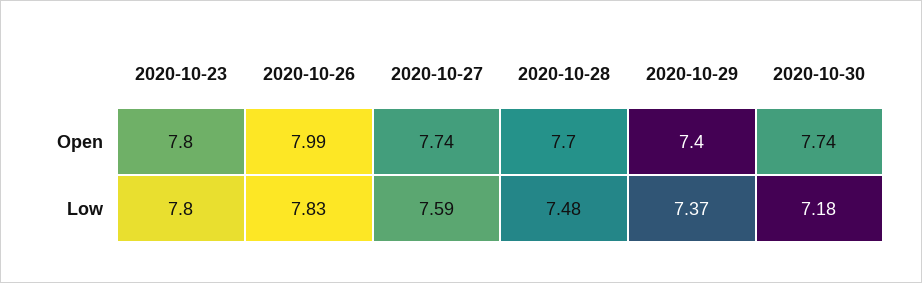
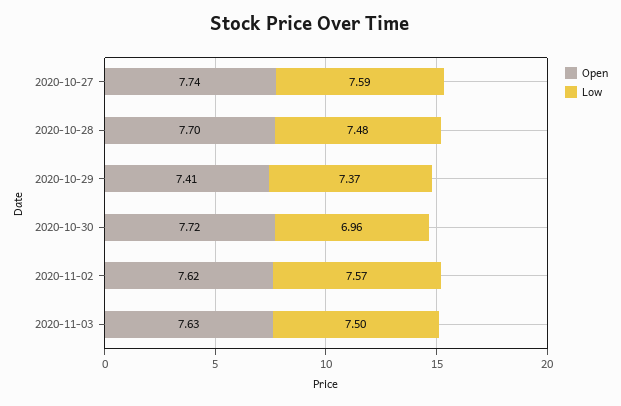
Open, 2020-10-23: 7.8 -> none
Open, 2020-10-26: 7.99 -> none
Open, 2020-10-29: 7.4 -> 7.41
Open, 2020-10-30: 7.74 -> 7.72
Low, 2020-10-23: 7.8 -> none
Low, 2020-10-26: 7.83 -> none
Low, 2020-10-30: 7.18 -> 6.96
Open, 2020-11-02: none -> 7.62
Low, 2020-11-02: none -> 7.57
Open, 2020-11-03: none -> 7.63
Low, 2020-11-03: none -> 7.5

